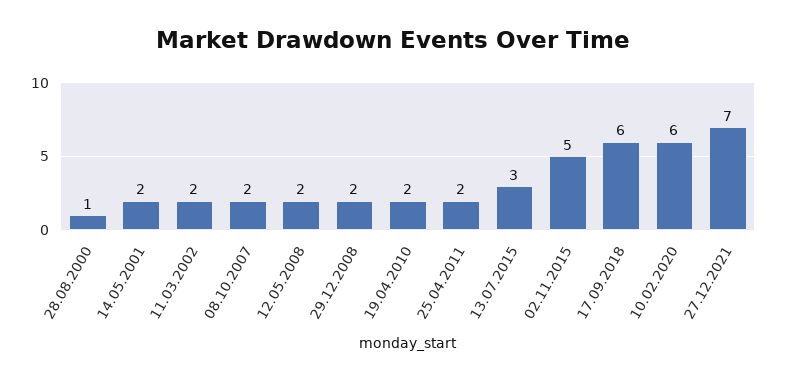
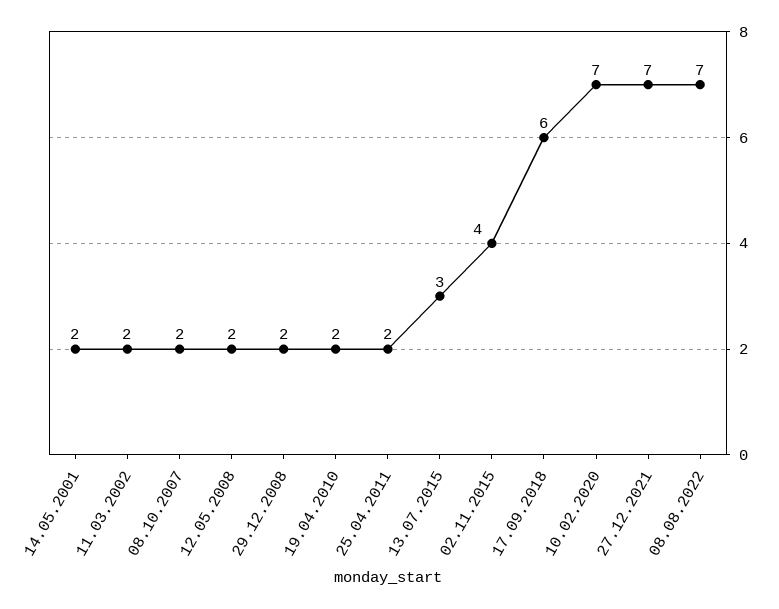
28.08.2000: 1 -> none
02.11.2015: 5 -> 4
10.02.2020: 6 -> 7
08.08.2022: none -> 7

